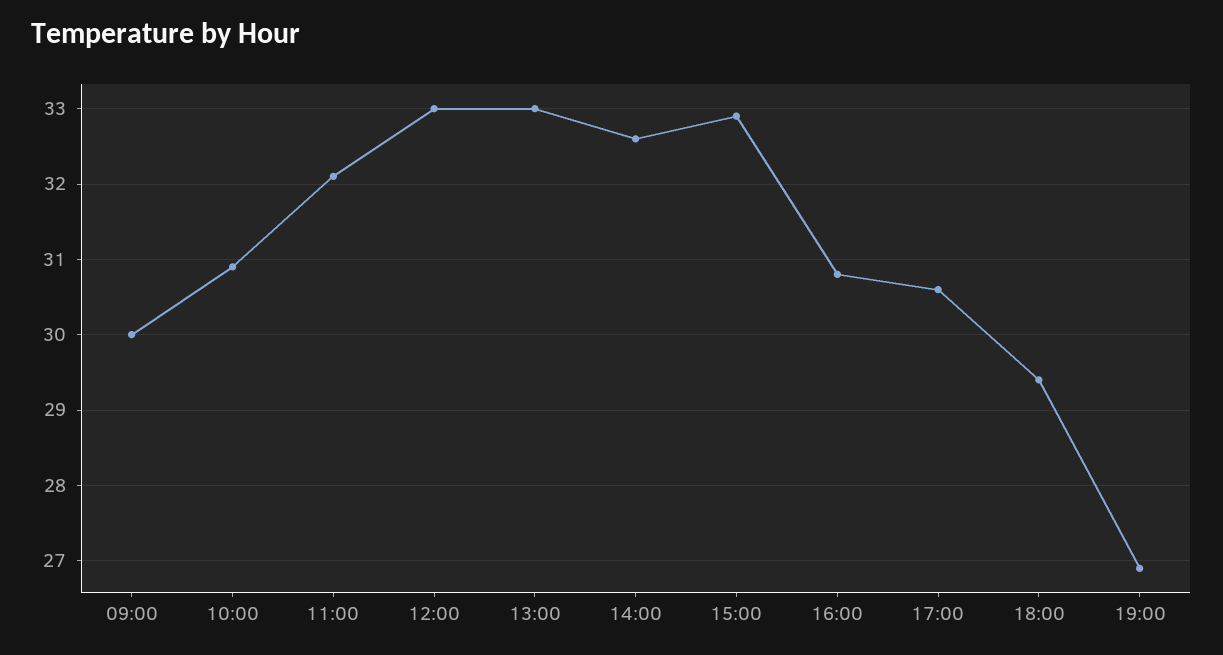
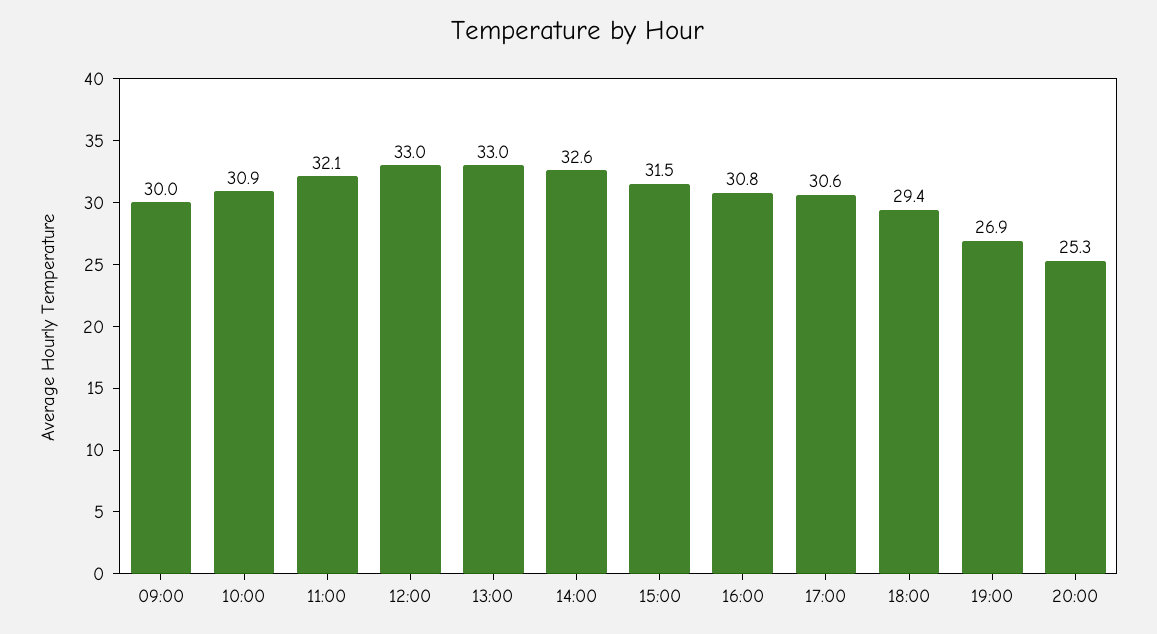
15:00: 32.9 -> 31.5
20:00: none -> 25.3

